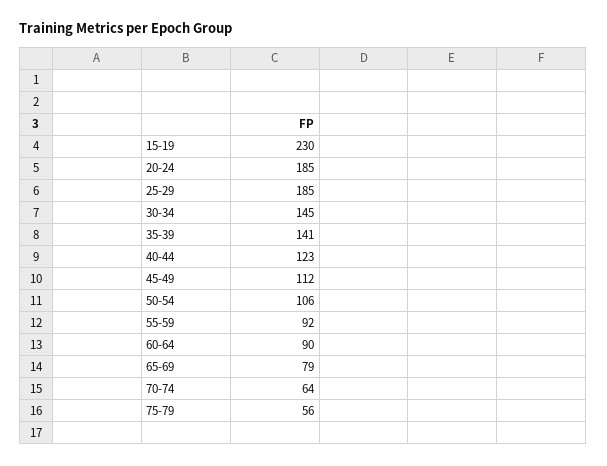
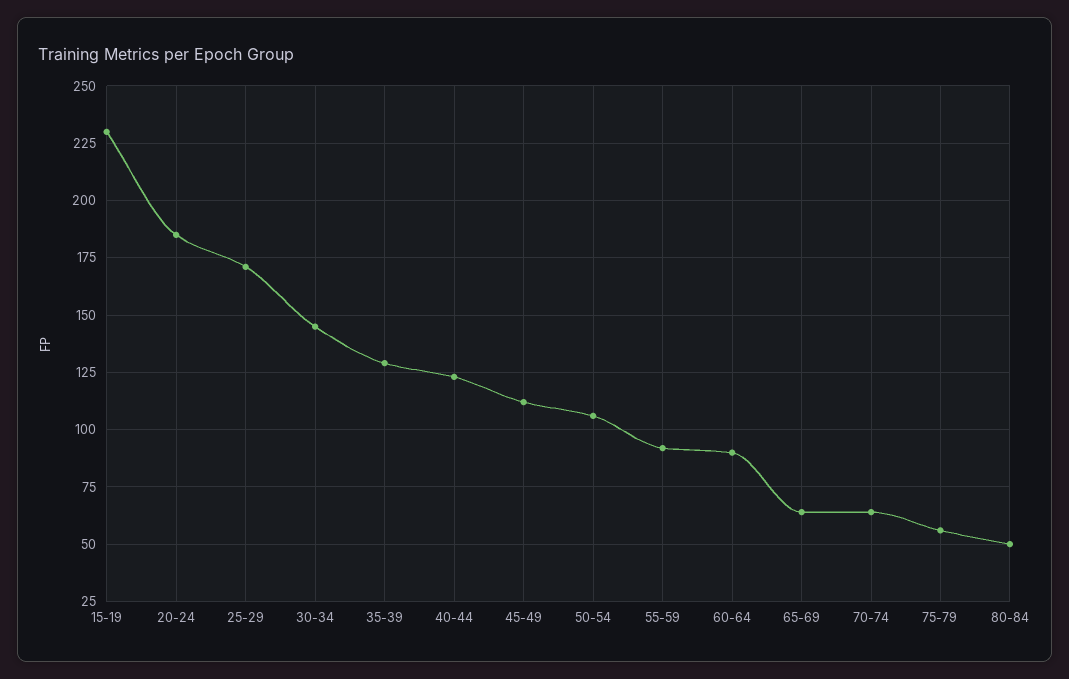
25-29: 185 -> 170
35-39: 141 -> 130
65-69: 79 -> 65
80-84: none -> 50

